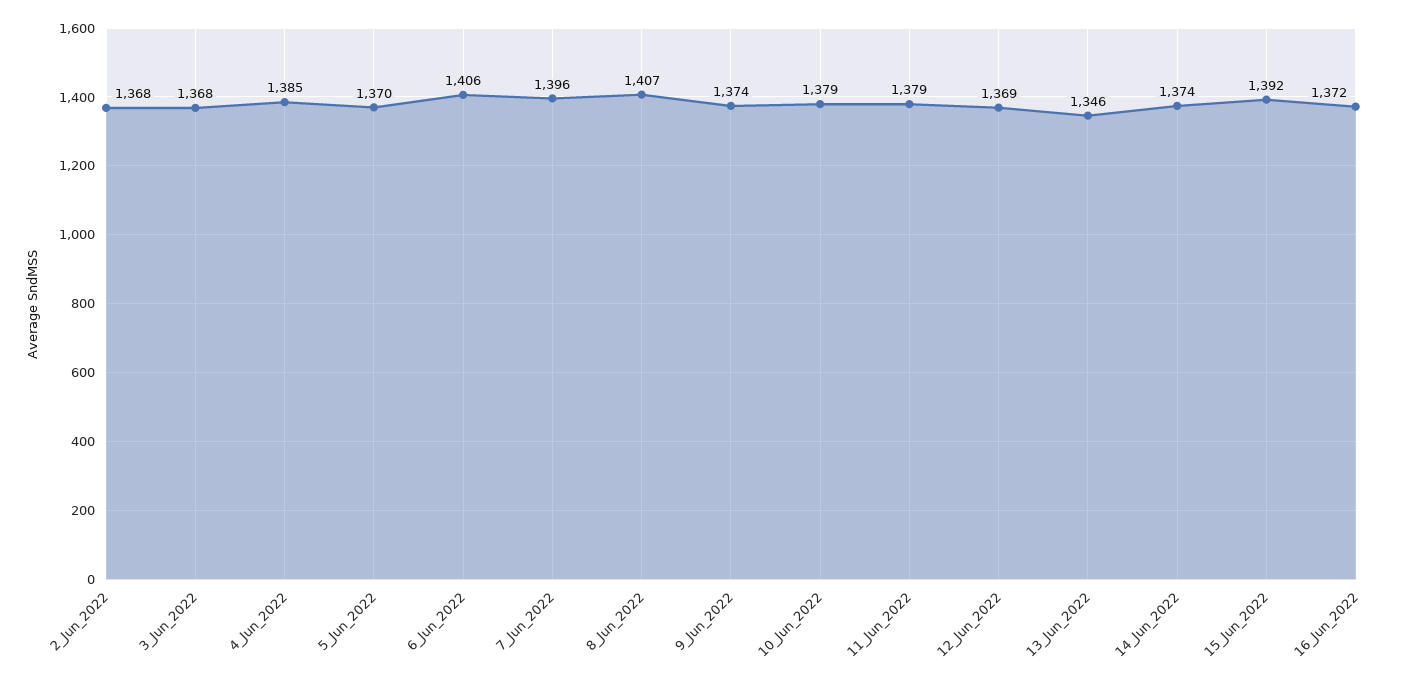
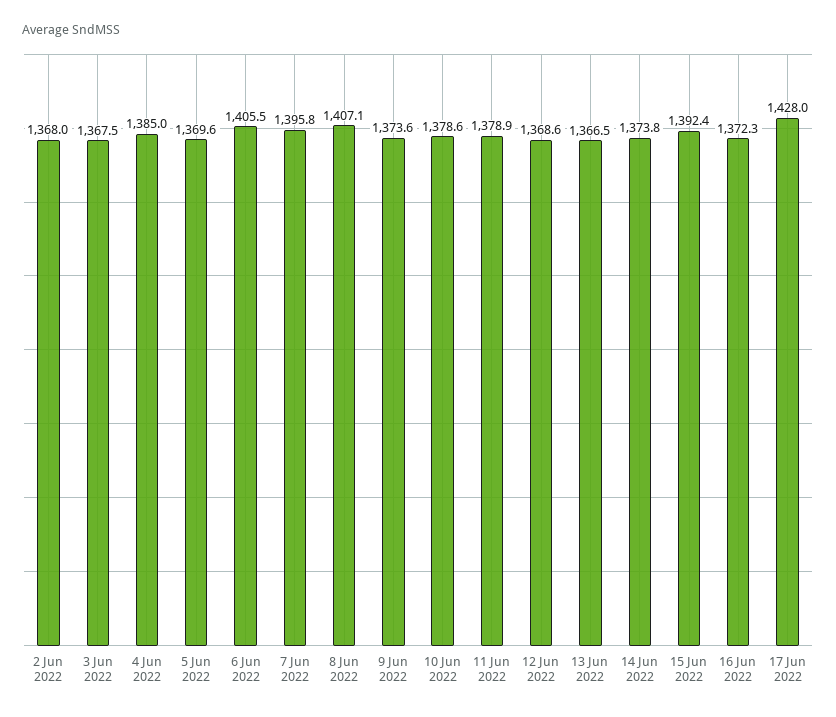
13_Jun_2022: 1346 -> 1366.5
17 Jun 2022: none -> 1428

